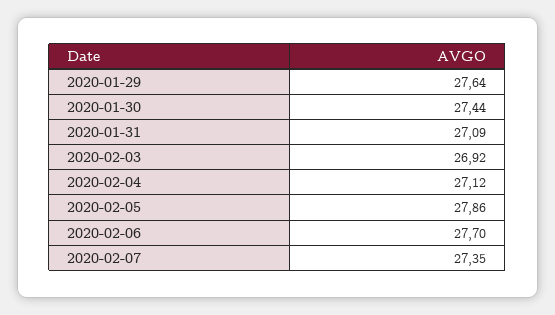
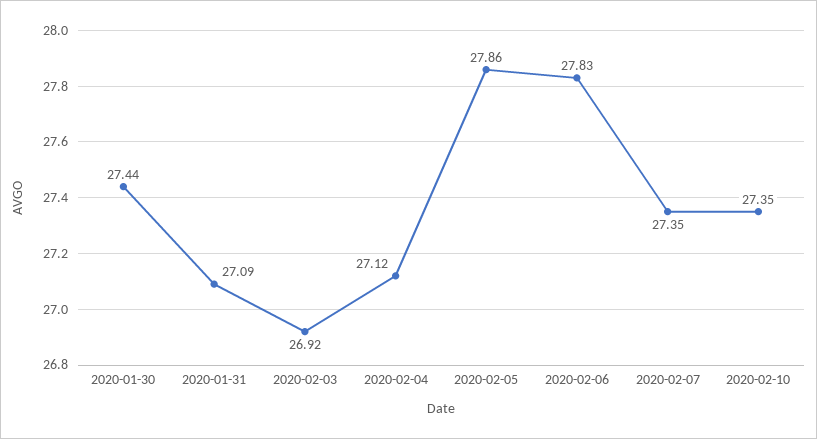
2020-01-29: 27.64 -> none
2020-02-06: 27.7 -> 27.83
2020-02-10: none -> 27.35

